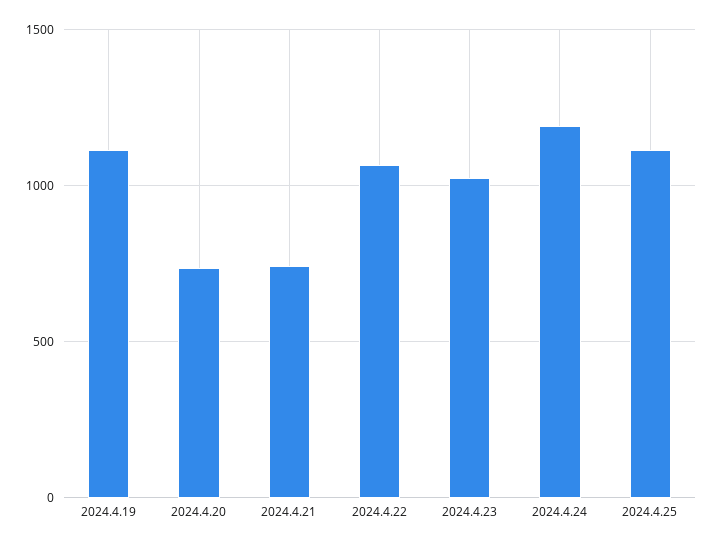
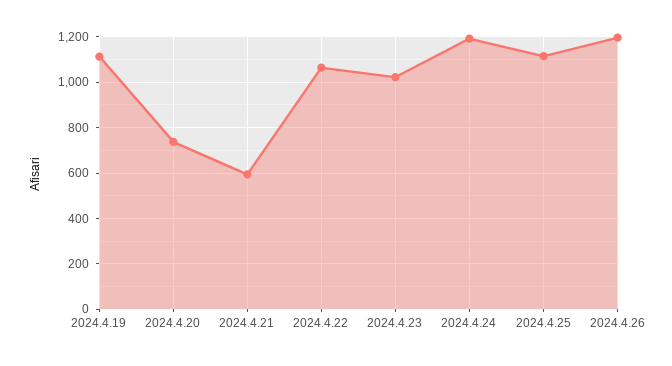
2024.4.21: 750 -> 600
2024.4.26: none -> 1200

